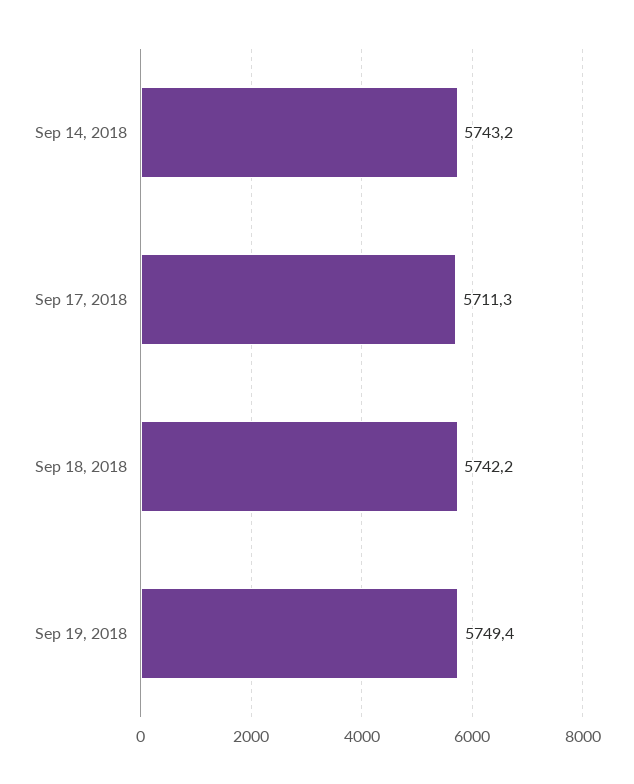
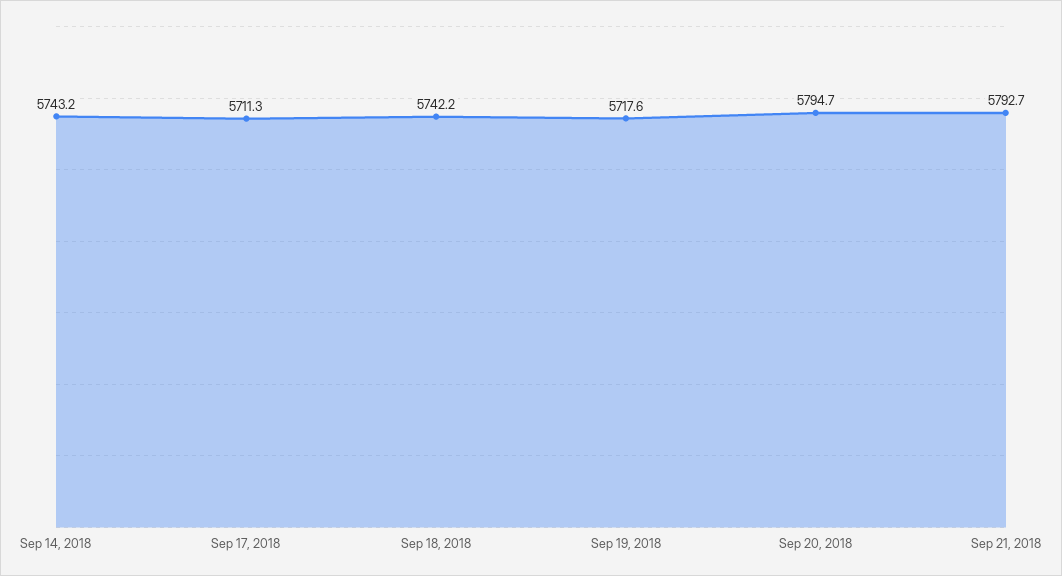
Sep 19, 2018: 5749.4 -> 5717.6
Sep 20, 2018: none -> 5794.7
Sep 21, 2018: none -> 5792.7

